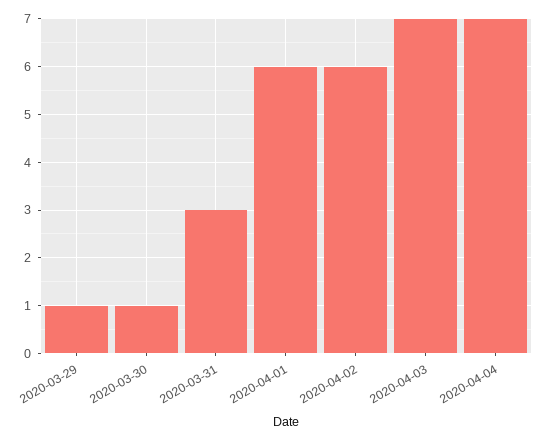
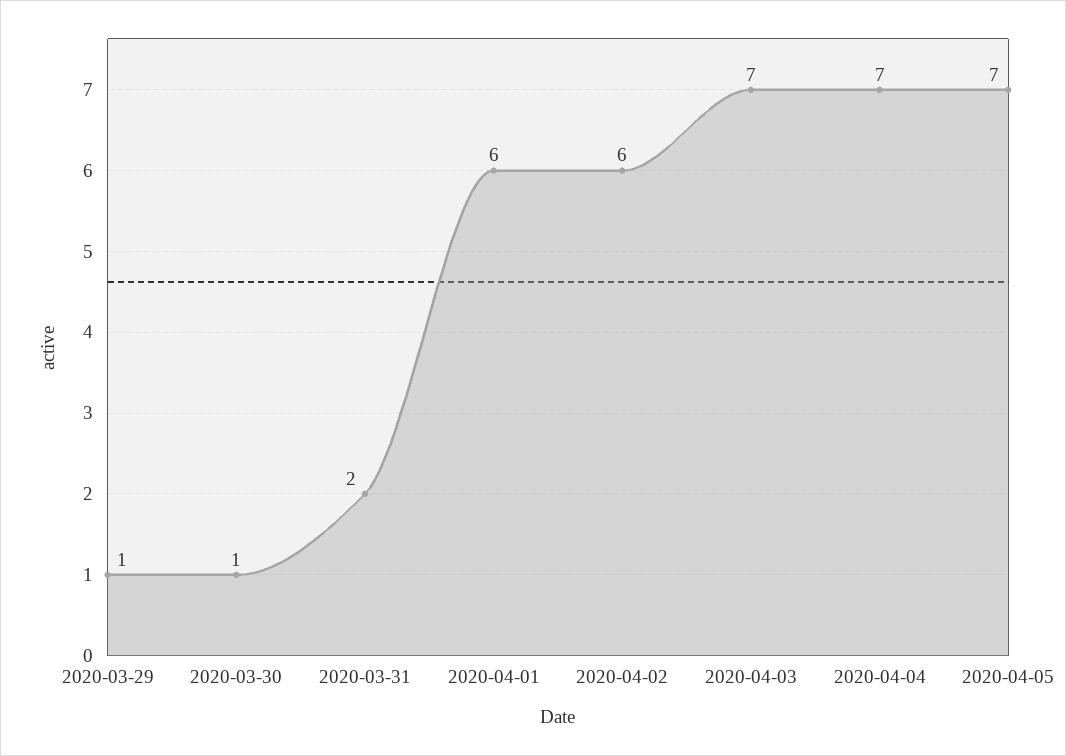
2020-03-31: 3 -> 2
2020-04-05: none -> 7

